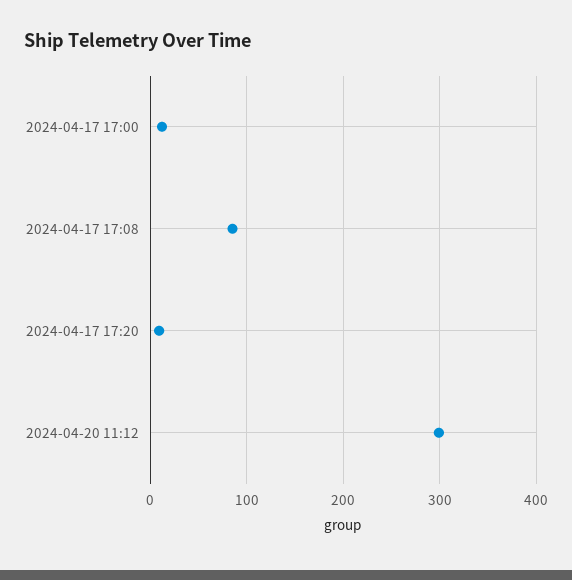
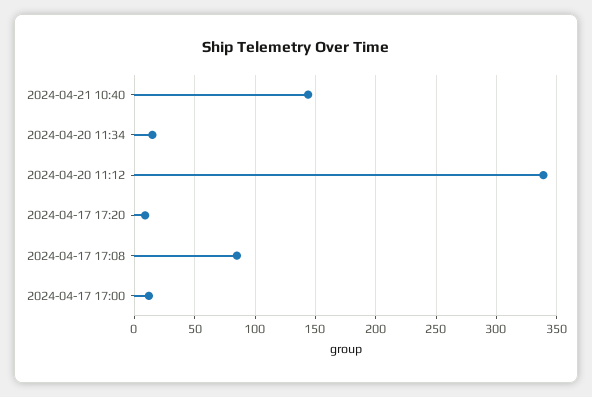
2024-04-20 11:12: 300 -> 340
2024-04-21 10:40: none -> 145
2024-04-20 11:34: none -> 15

